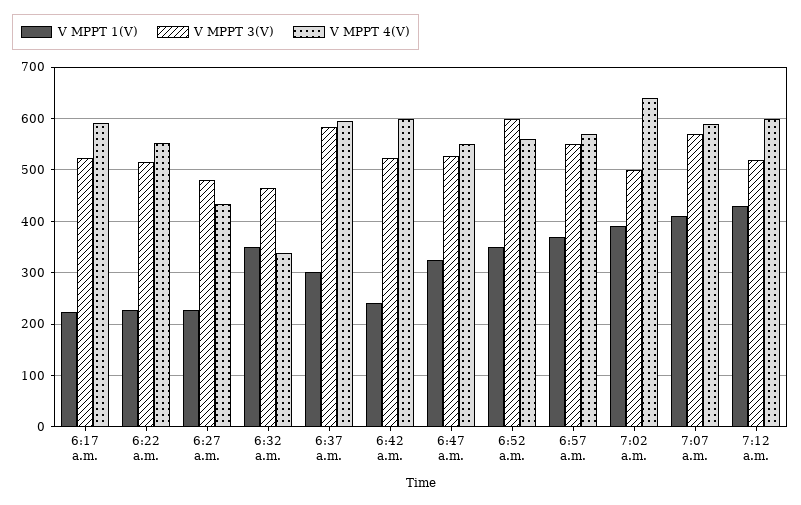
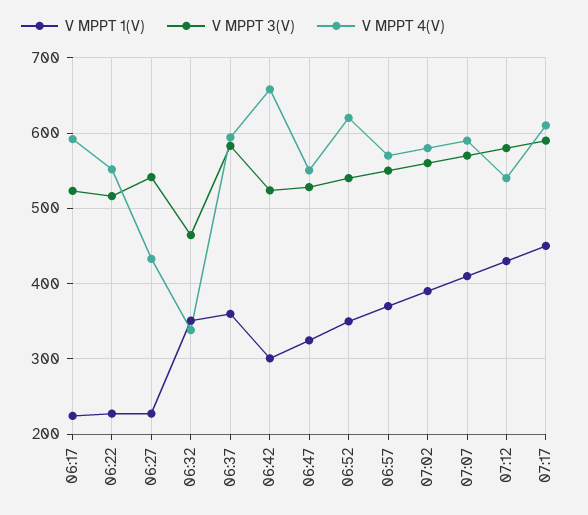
V MPPT 3(V), 6:27 a.m.: 480 -> 540
V MPPT 1(V), 6:37 a.m.: 300 -> 360
V MPPT 1(V), 6:42 a.m.: 240 -> 300
V MPPT 4(V), 6:42 a.m.: 600 -> 660
V MPPT 3(V), 6:52 a.m.: 600 -> 540
V MPPT 4(V), 6:52 a.m.: 560 -> 620
V MPPT 3(V), 7:02 a.m.: 500 -> 560
V MPPT 4(V), 7:02 a.m.: 640 -> 580
V MPPT 3(V), 7:12 a.m.: 520 -> 580
V MPPT 4(V), 7:12 a.m.: 600 -> 540
V MPPT 1(V), 07:17: none -> 450
V MPPT 3(V), 07:17: none -> 590
V MPPT 4(V), 07:17: none -> 610

